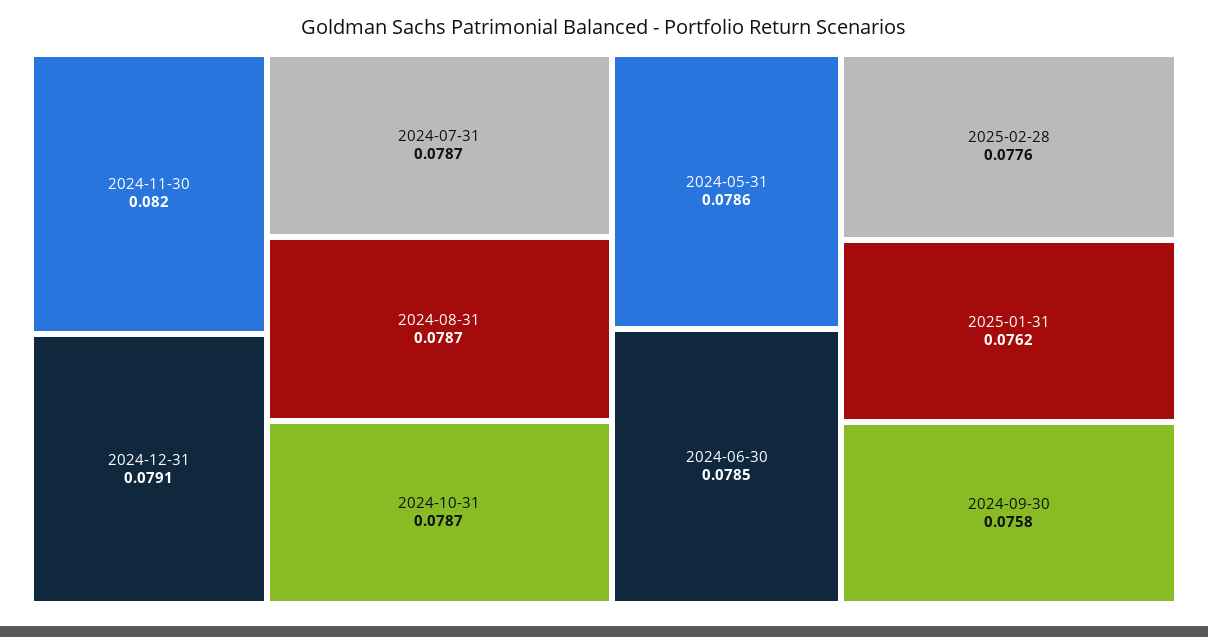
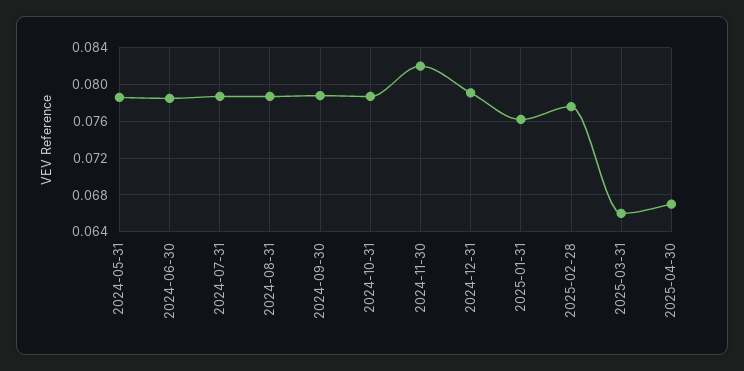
2024-09-30: 0.0758 -> 0.079
2025-03-31: none -> 0.066
2025-04-30: none -> 0.067

